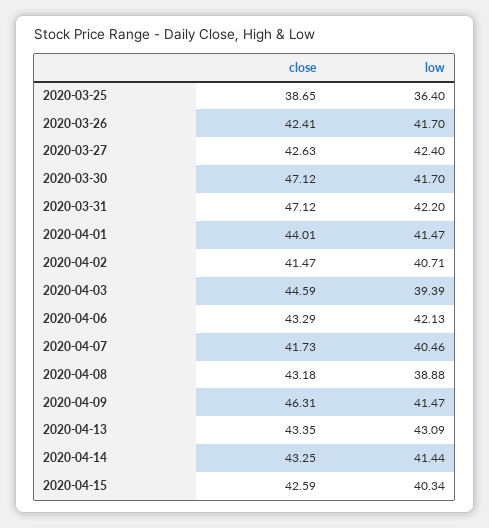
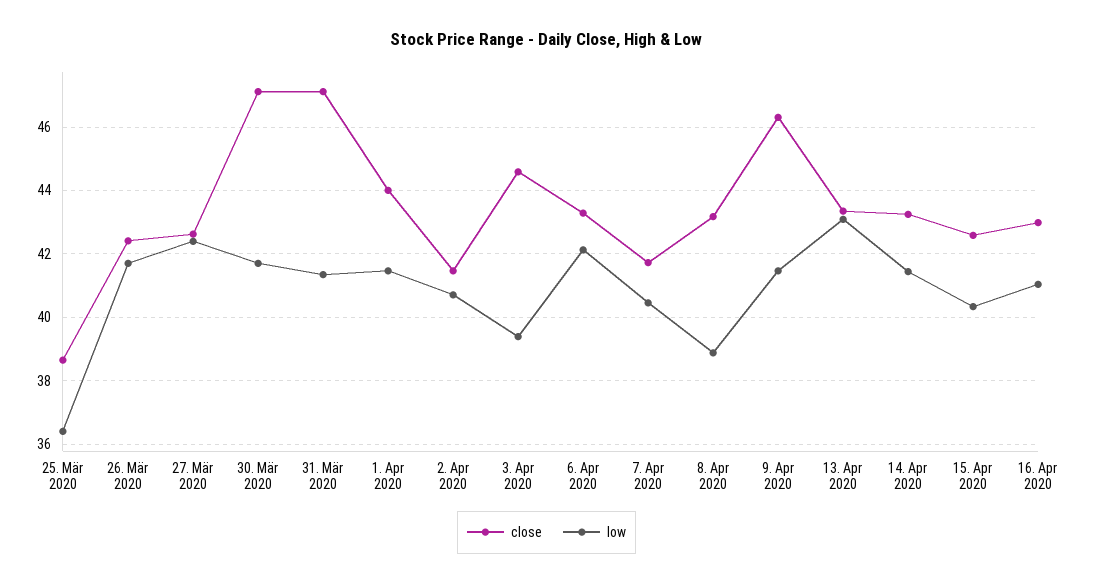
low, 2020-03-31: 42.2 -> 41.4
close, 16. Apr 2020: none -> 43
low, 16. Apr 2020: none -> 41

